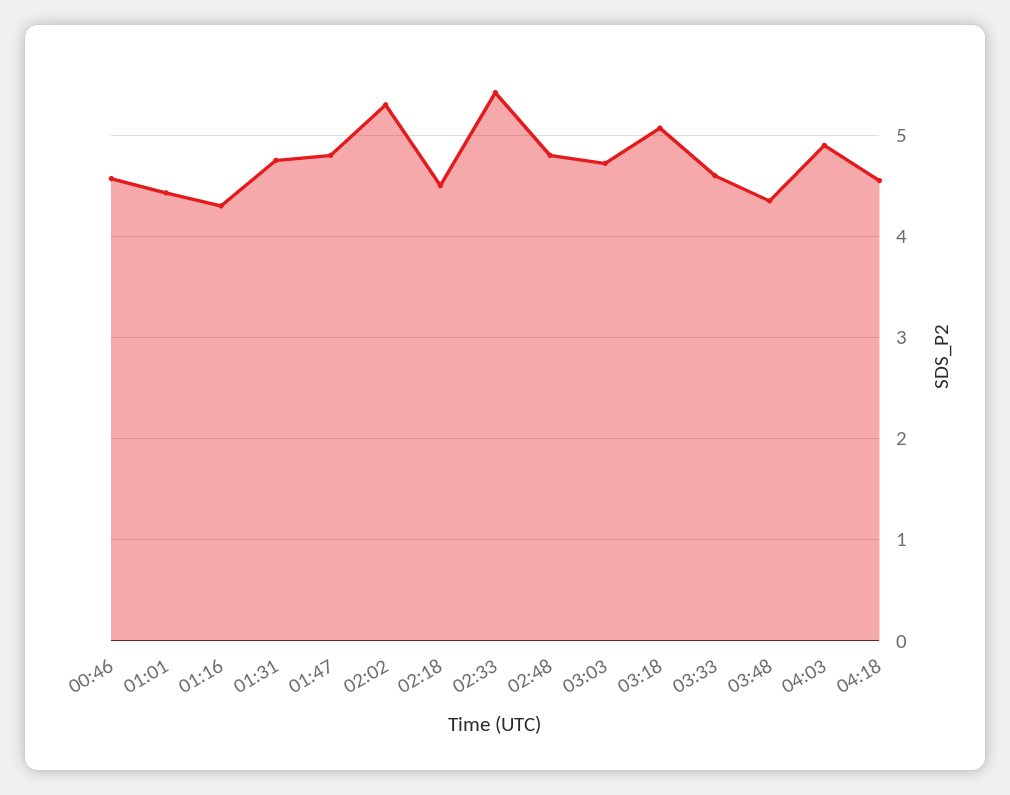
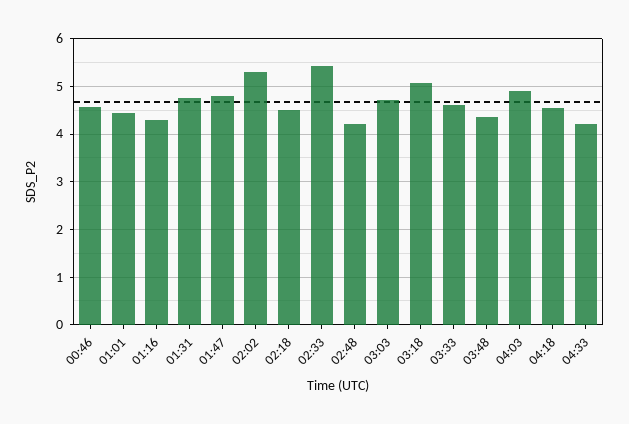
02:48: 4.8 -> 4.2
04:33: none -> 4.2

